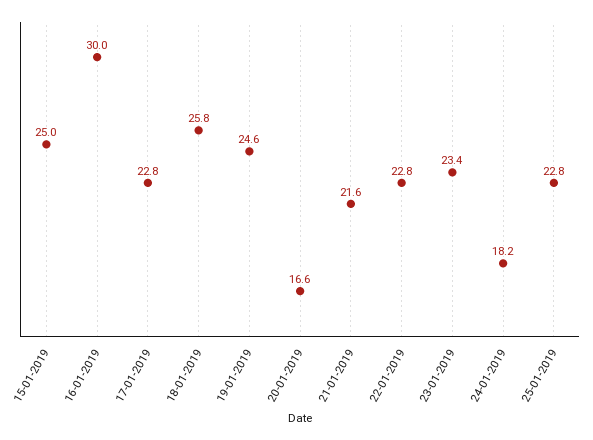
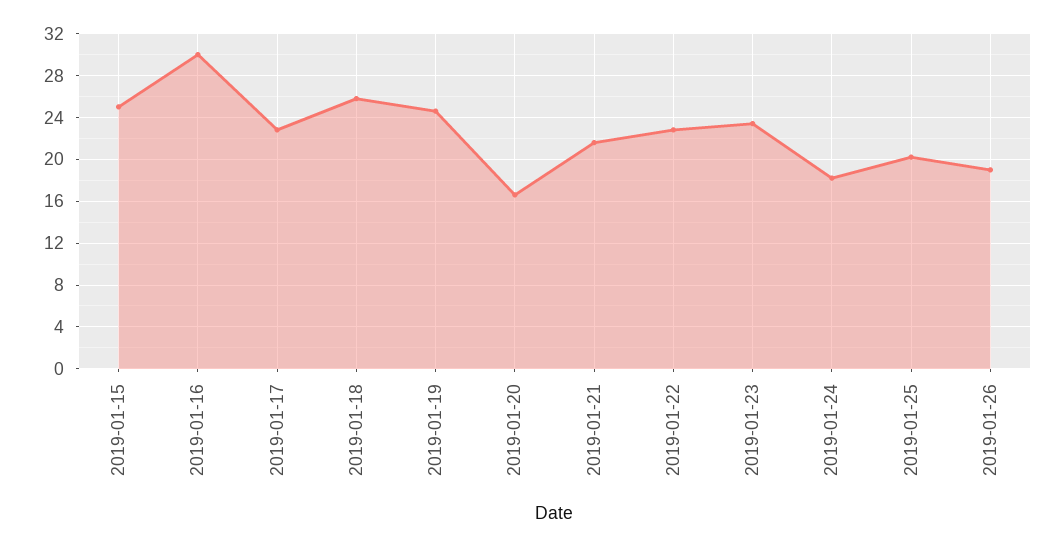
25-01-2019: 22.8 -> 20
2019-01-26: none -> 19

